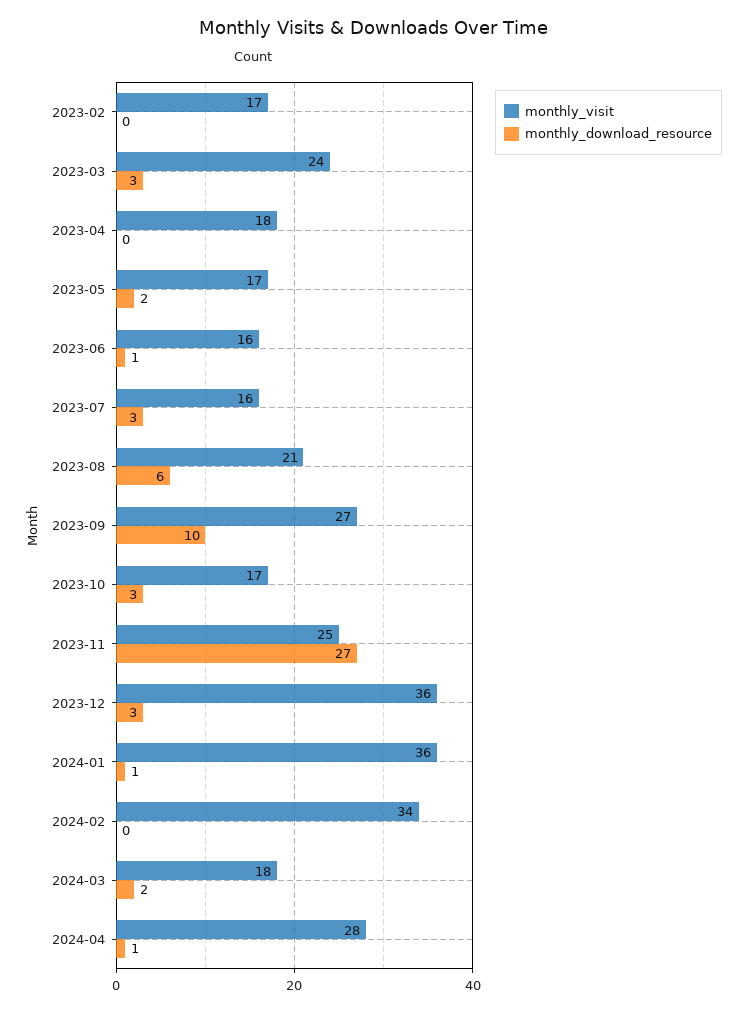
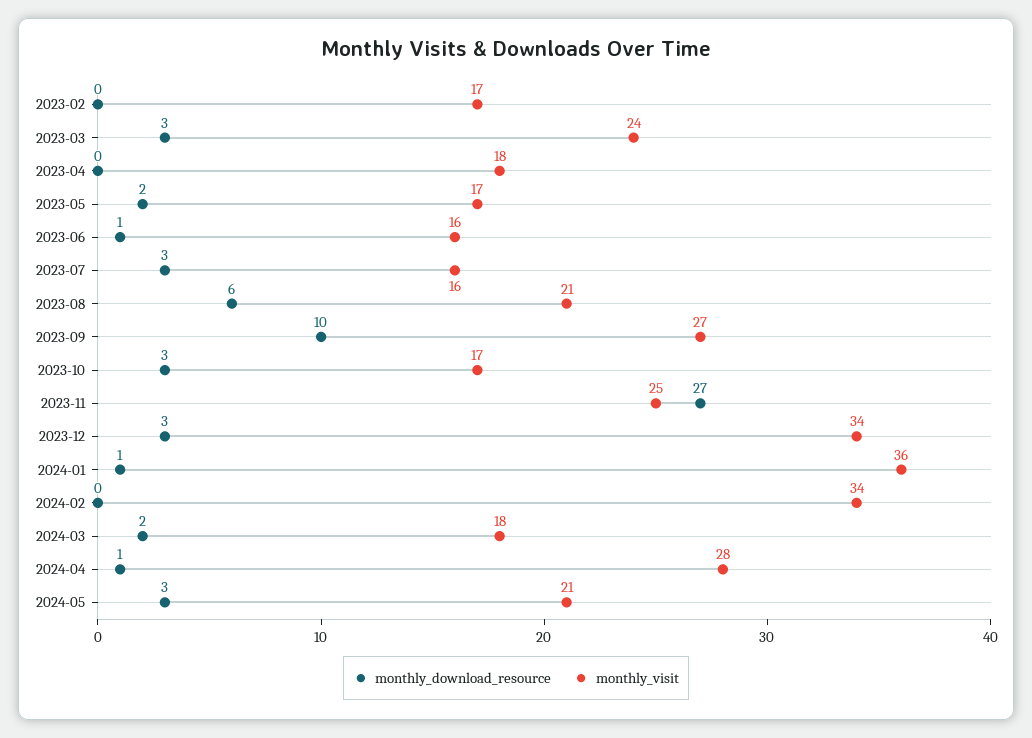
monthly_visit, 2023-12: 36 -> 34
monthly_download_resource, 2024-05: none -> 3
monthly_visit, 2024-05: none -> 21

